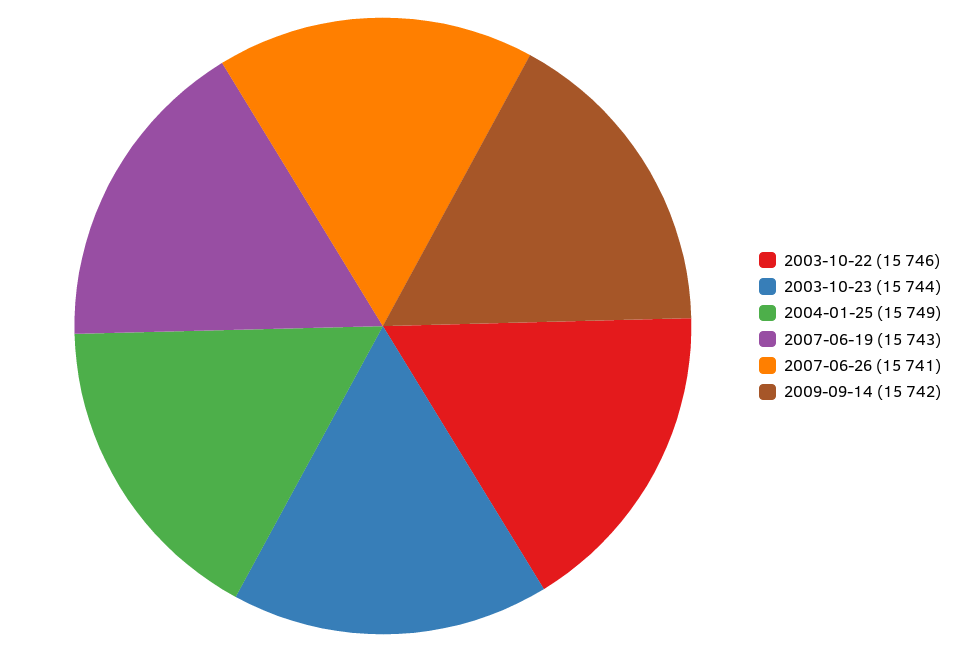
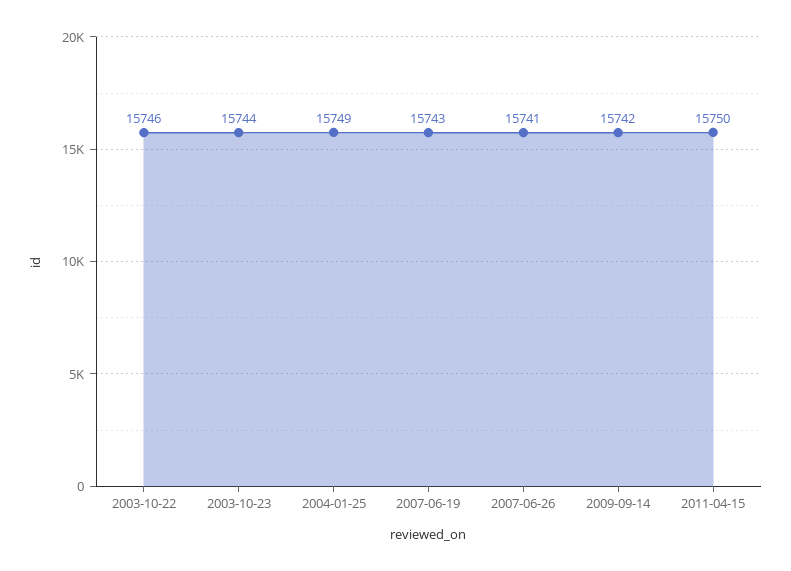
2011-04-15: none -> 15750

